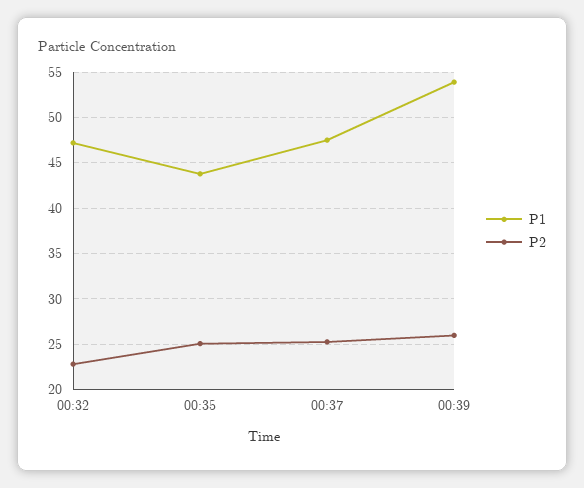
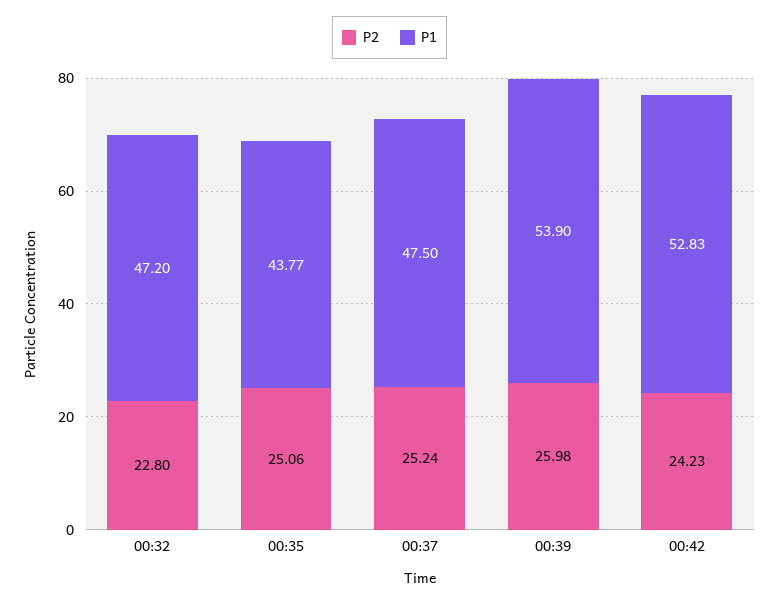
P2, 00:42: none -> 24.23
P1, 00:42: none -> 52.83

